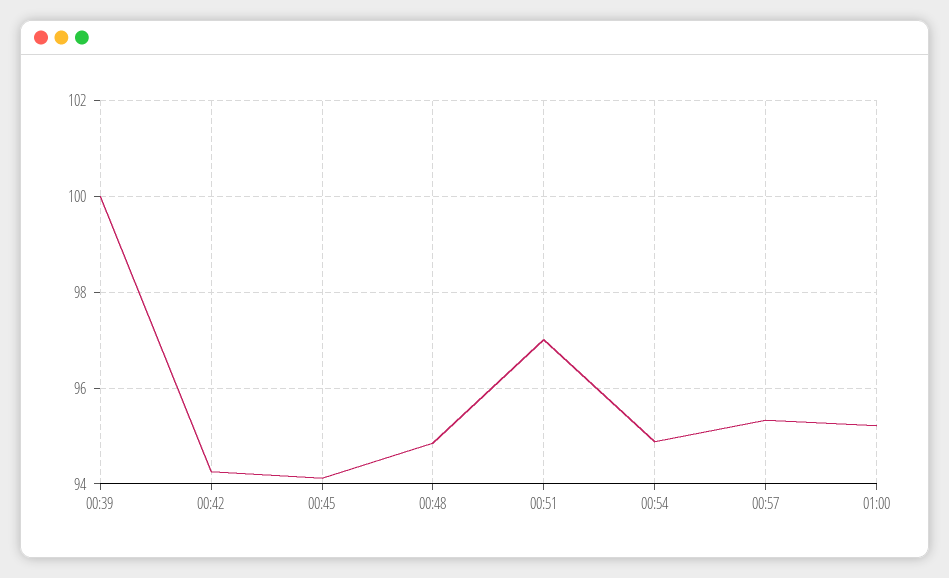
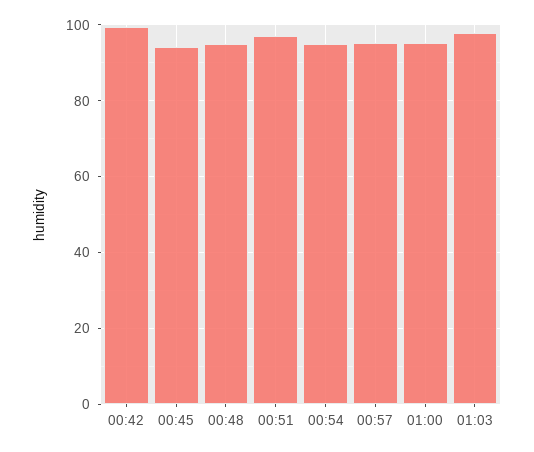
00:39: 100 -> none
00:42: 94.2 -> 100
01:03: none -> 98

